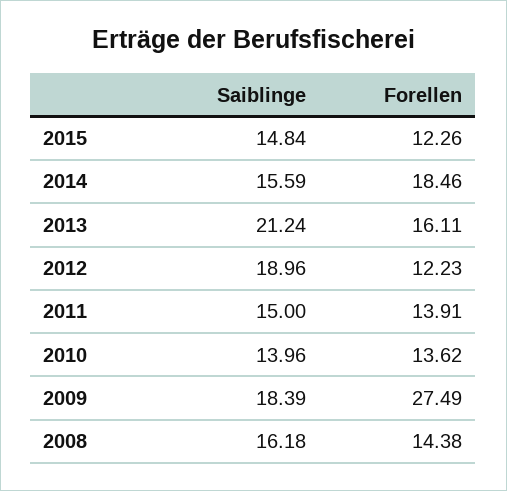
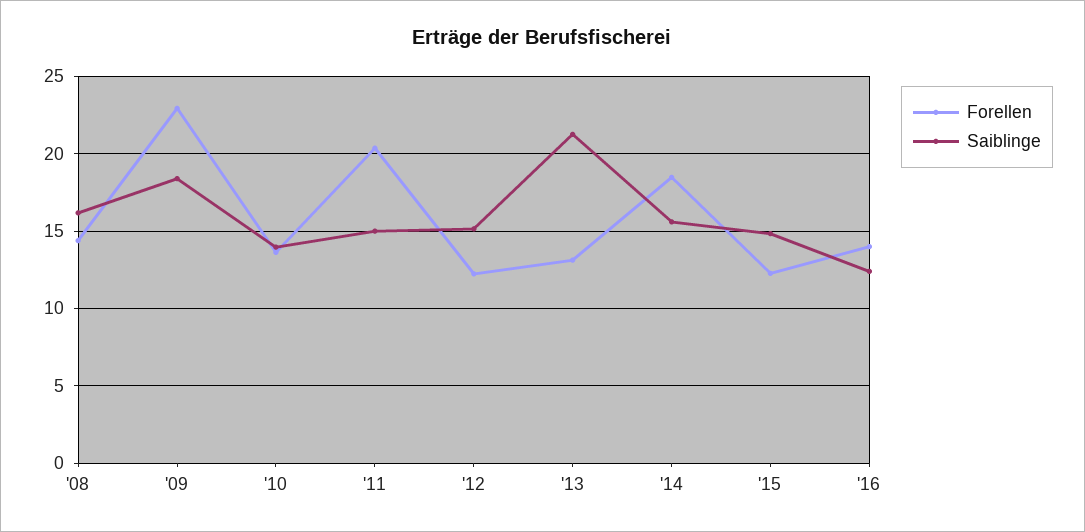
Forellen, 2013: 16.11 -> 13
Saiblinge, 2012: 18.96 -> 15
Forellen, 2011: 13.91 -> 20.5
Forellen, 2009: 27.49 -> 23
Forellen, '16: none -> 14
Saiblinge, '16: none -> 12.5

